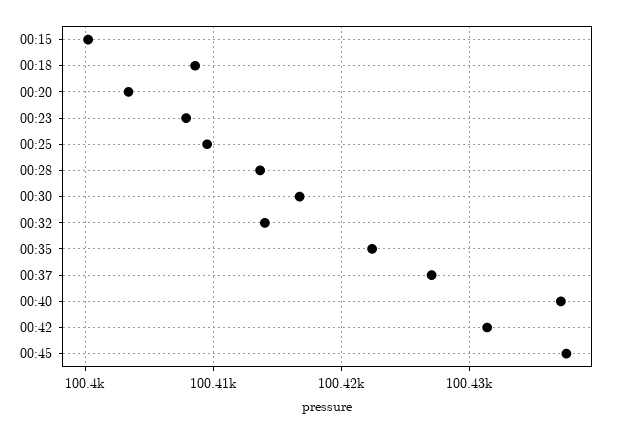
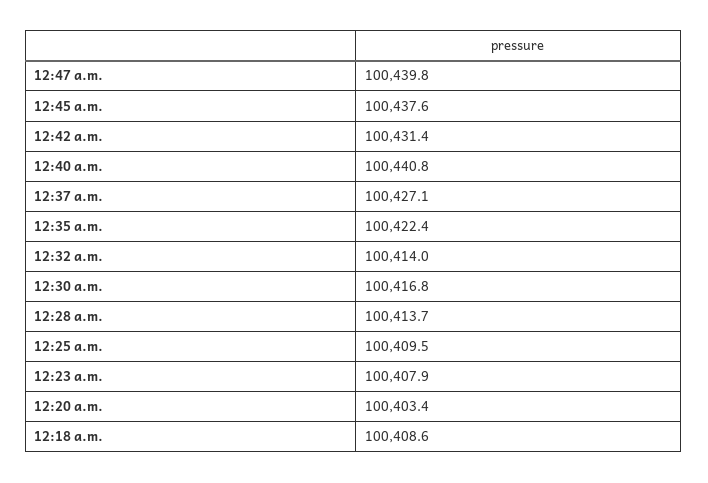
00:15: 100400 -> none
00:40: 100437 -> 100440.8
12:47 a.m.: none -> 100439.8

